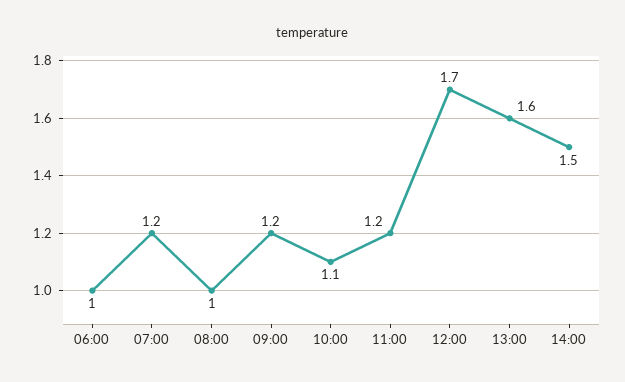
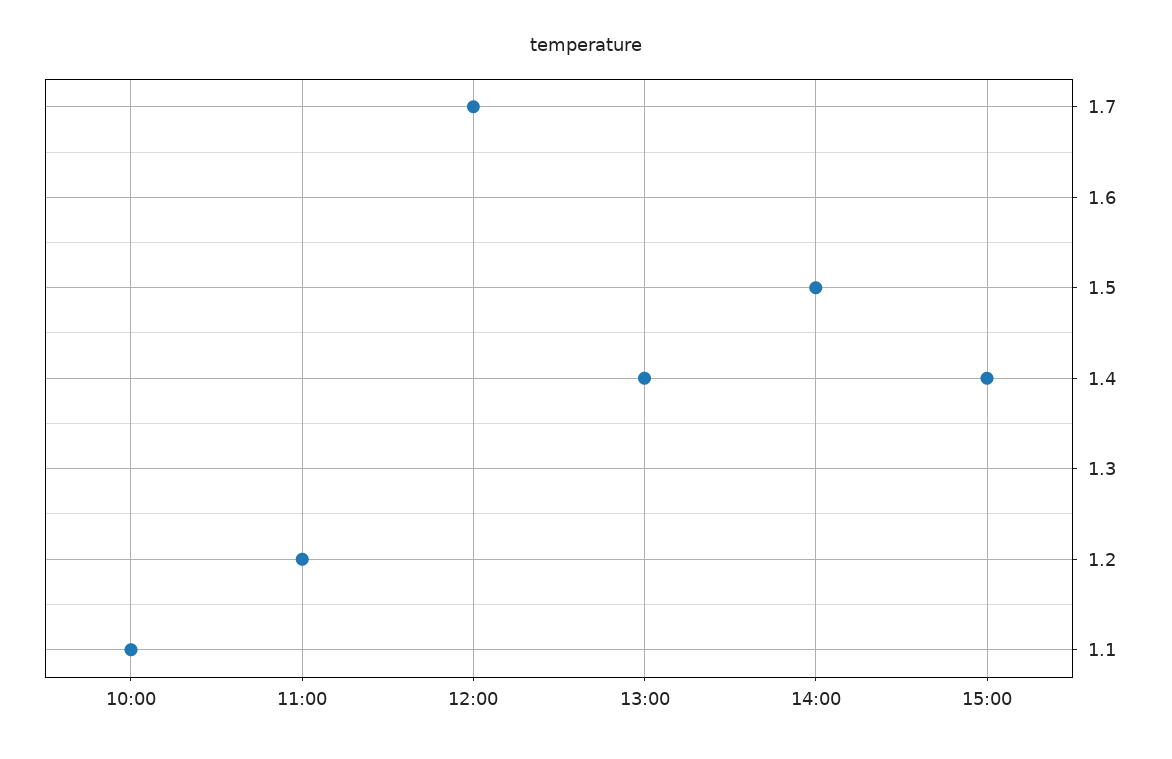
06:00: 1 -> none
07:00: 1.2 -> none
08:00: 1 -> none
09:00: 1.2 -> none
13:00: 1.6 -> 1.4
15:00: none -> 1.4

